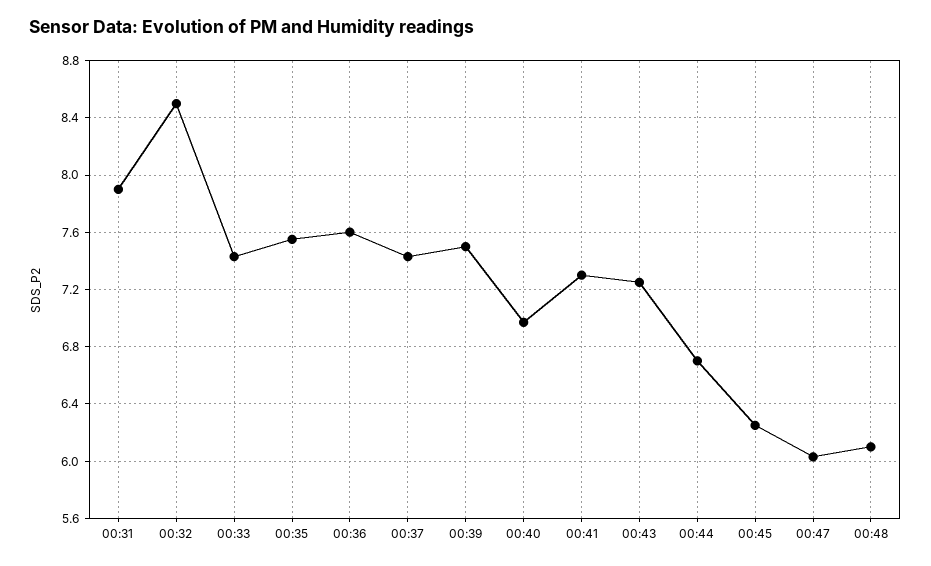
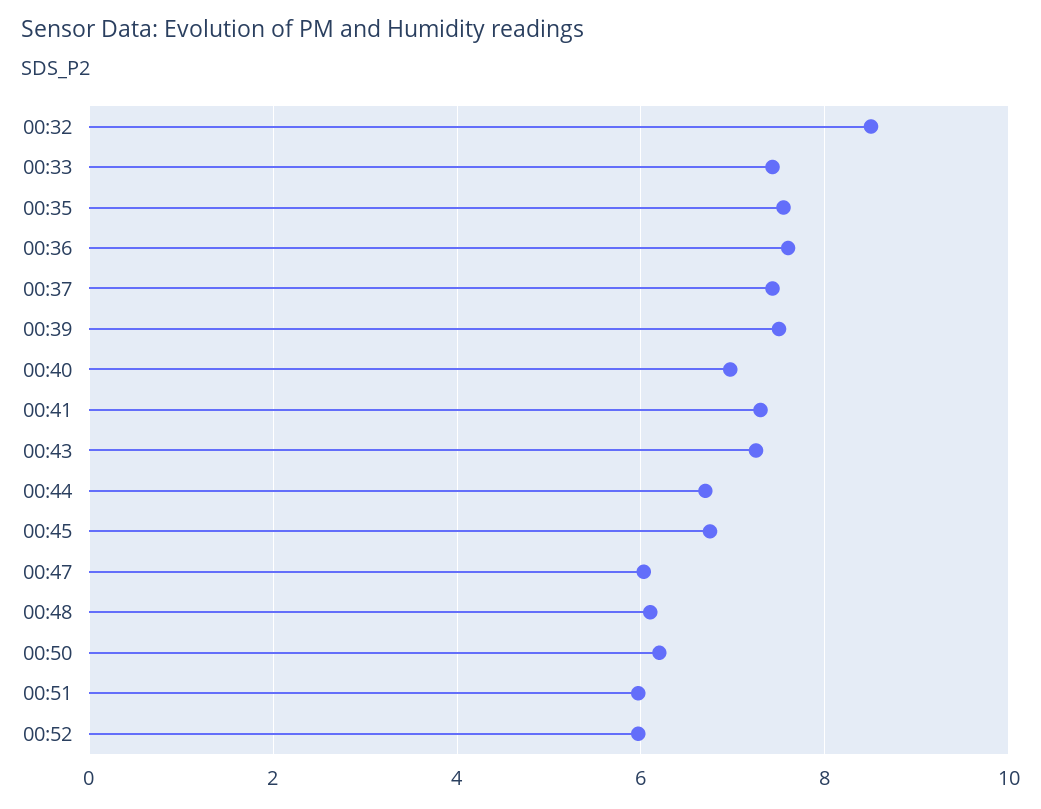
00:31: 7.9 -> none
00:45: 6.25 -> 6.8
00:50: none -> 6.2
00:51: none -> 6
00:52: none -> 6

